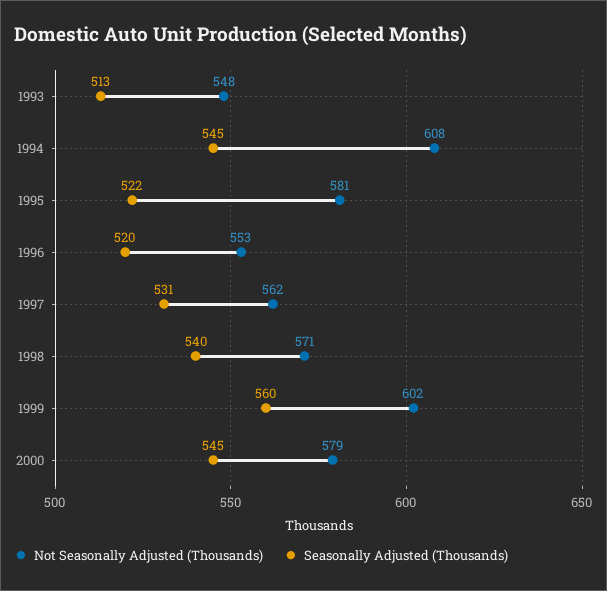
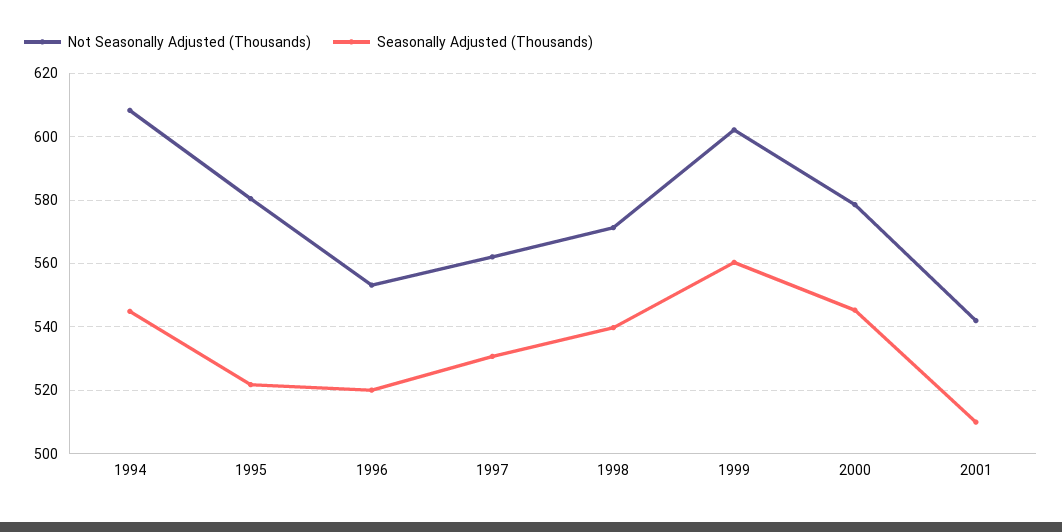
Not Seasonally Adjusted (Thousands), 1993: 548 -> none
Seasonally Adjusted (Thousands), 1993: 513 -> none
Not Seasonally Adjusted (Thousands), 2001: none -> 542
Seasonally Adjusted (Thousands), 2001: none -> 510

